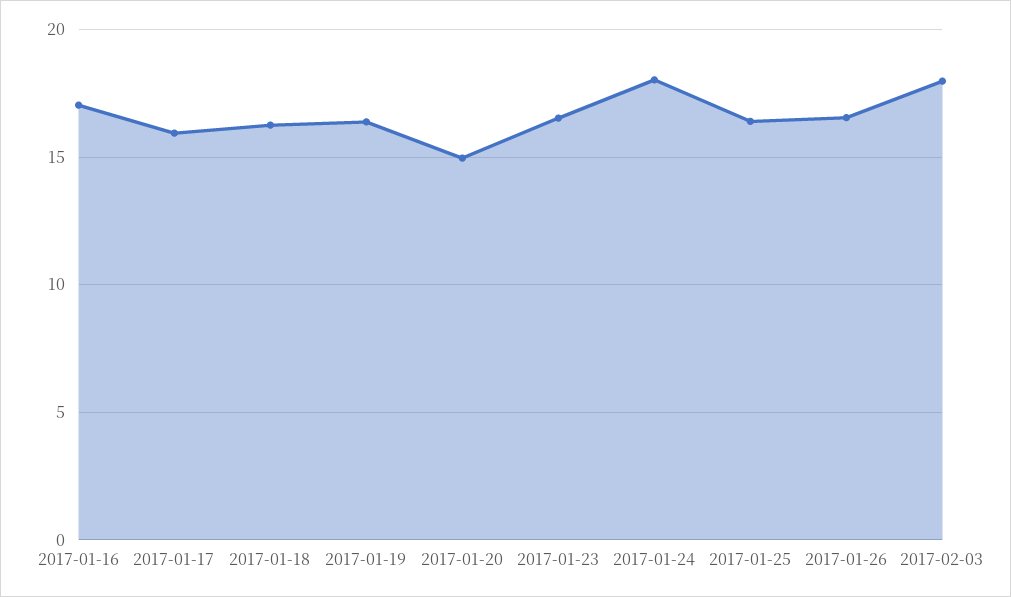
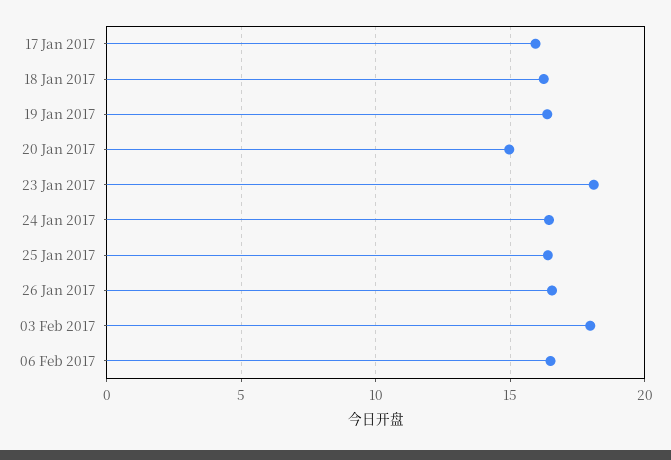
2017-01-16: 17 -> none
2017-01-23: 16.5 -> 18
2017-01-24: 18 -> 16.5
06 Feb 2017: none -> 16.5

